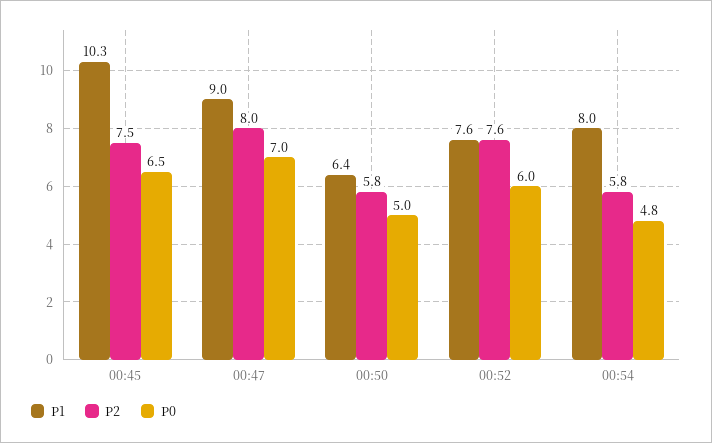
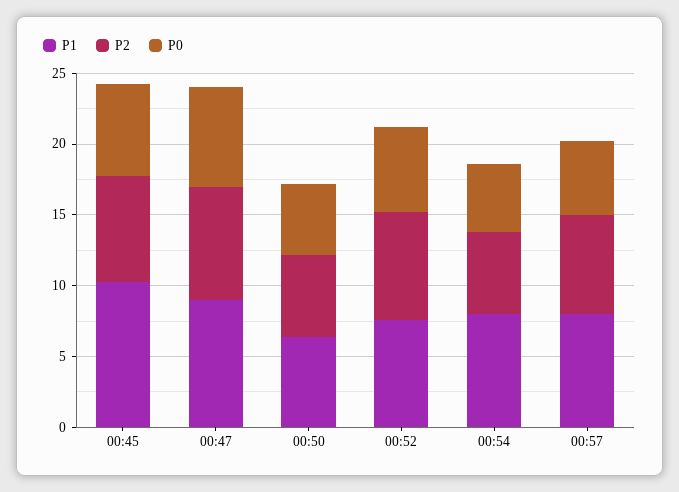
P1, 00:57: none -> 8
P2, 00:57: none -> 7
P0, 00:57: none -> 5

